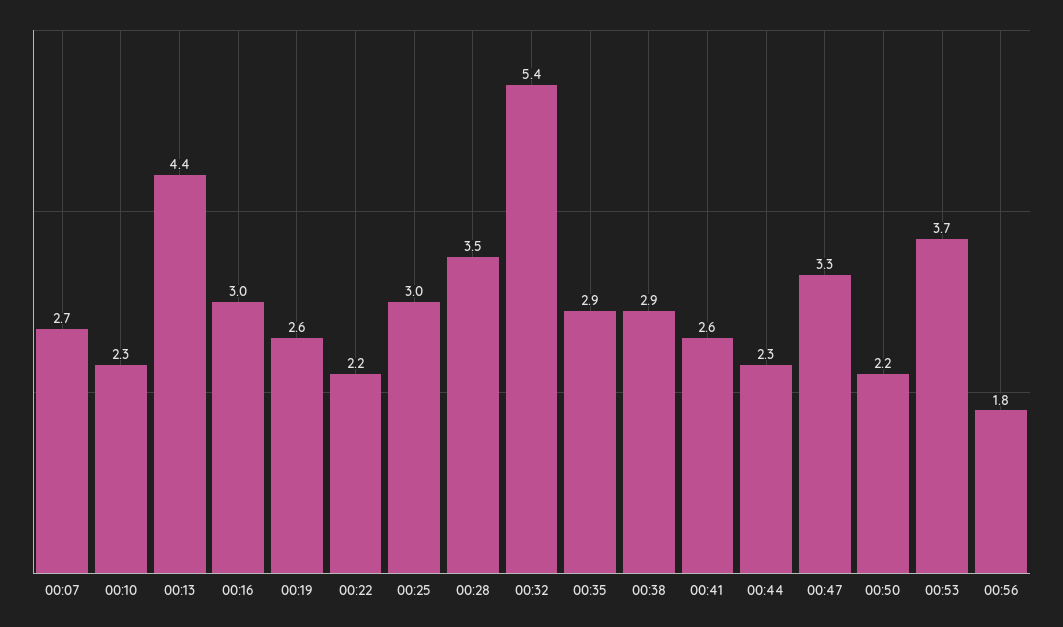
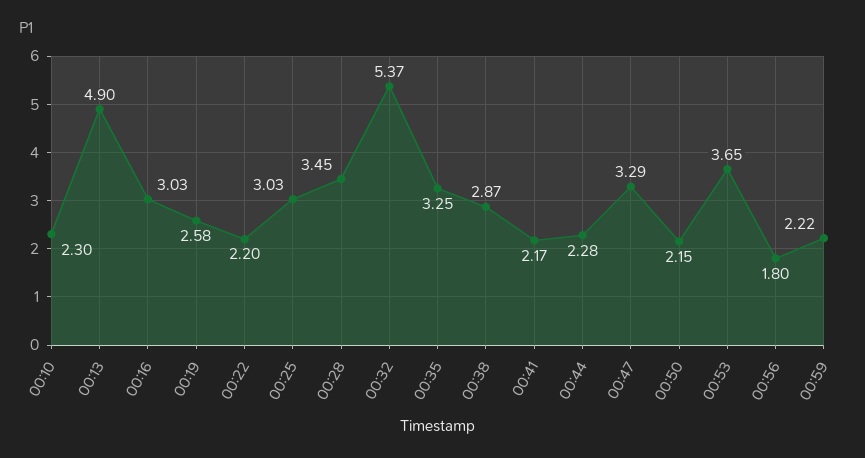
00:07: 2.7 -> none
00:13: 4.4 -> 4.9
00:35: 2.9 -> 3.25
00:41: 2.6 -> 2.17
00:59: none -> 2.22

